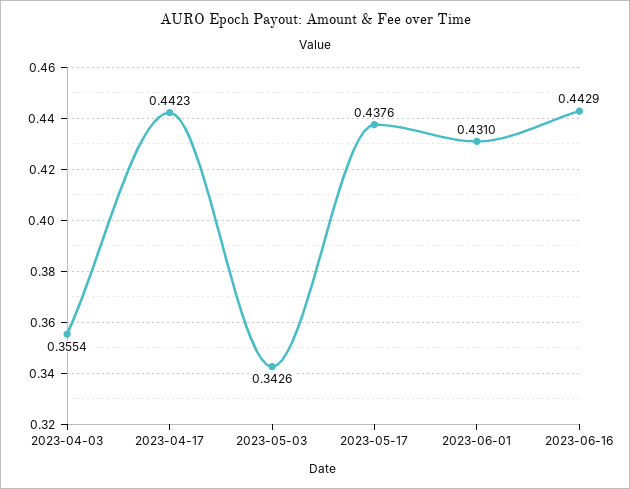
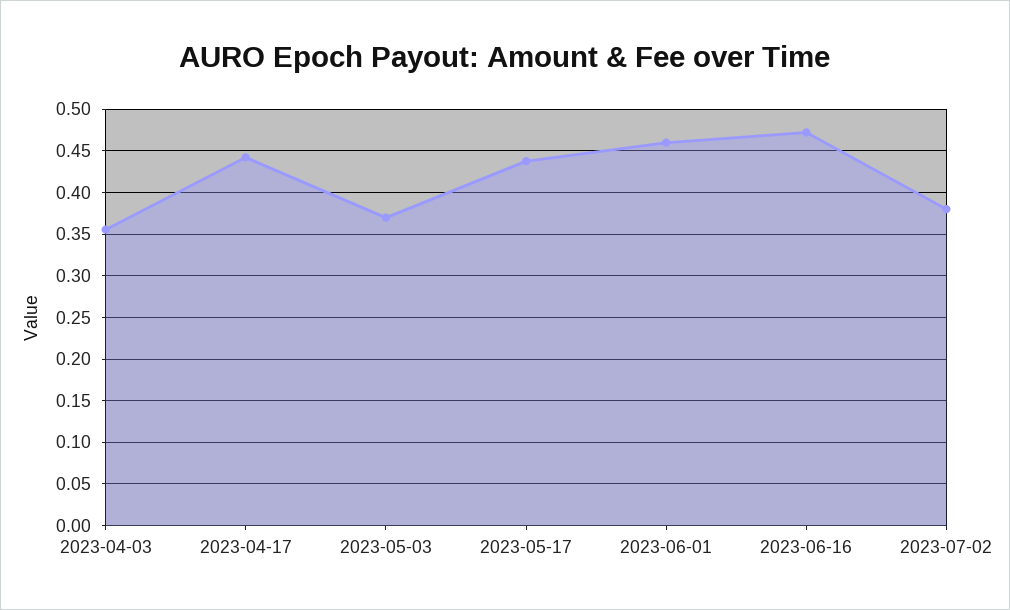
2023-05-03: 0.3426 -> 0.37
2023-06-01: 0.431 -> 0.46
2023-06-16: 0.4429 -> 0.47
2023-07-02: none -> 0.38

